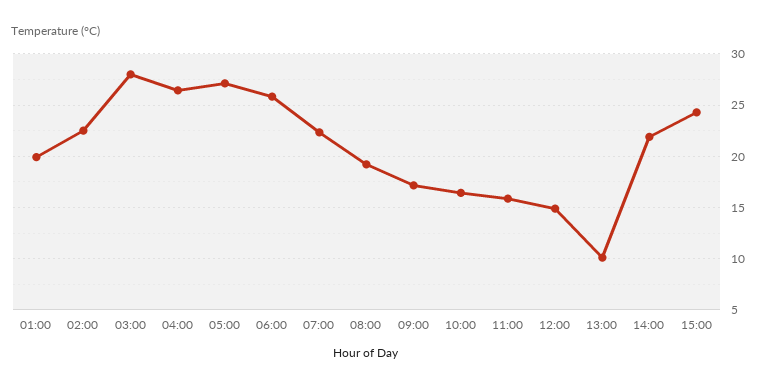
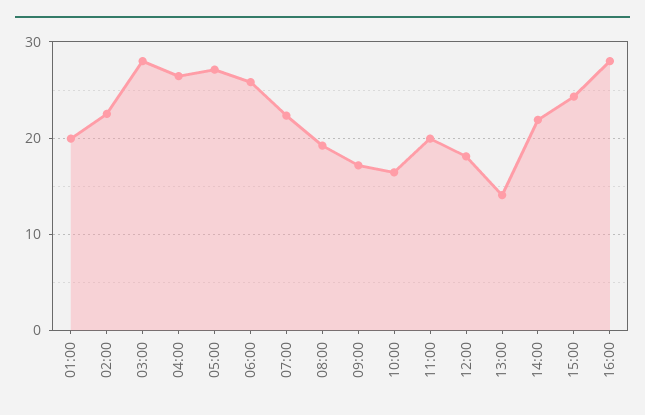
11:00: 16 -> 20
12:00: 15 -> 18
13:00: 10 -> 14
16:00: none -> 28

